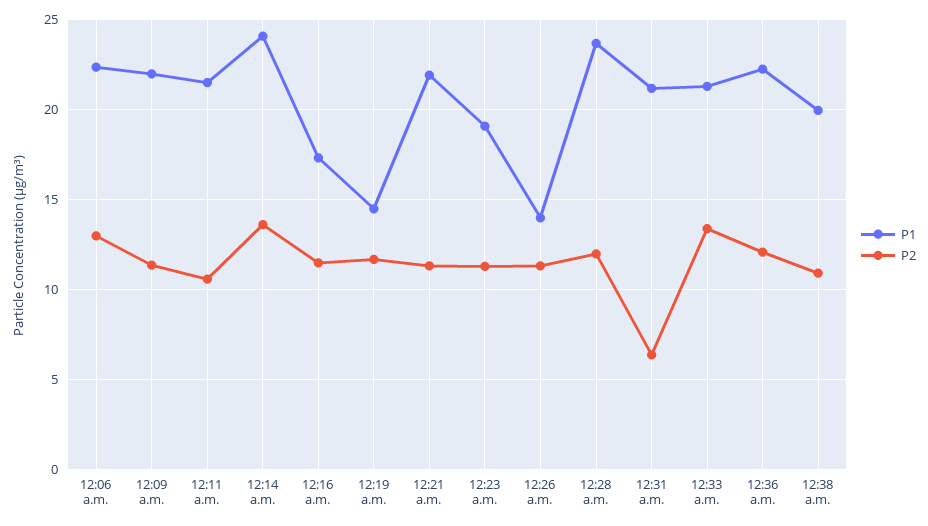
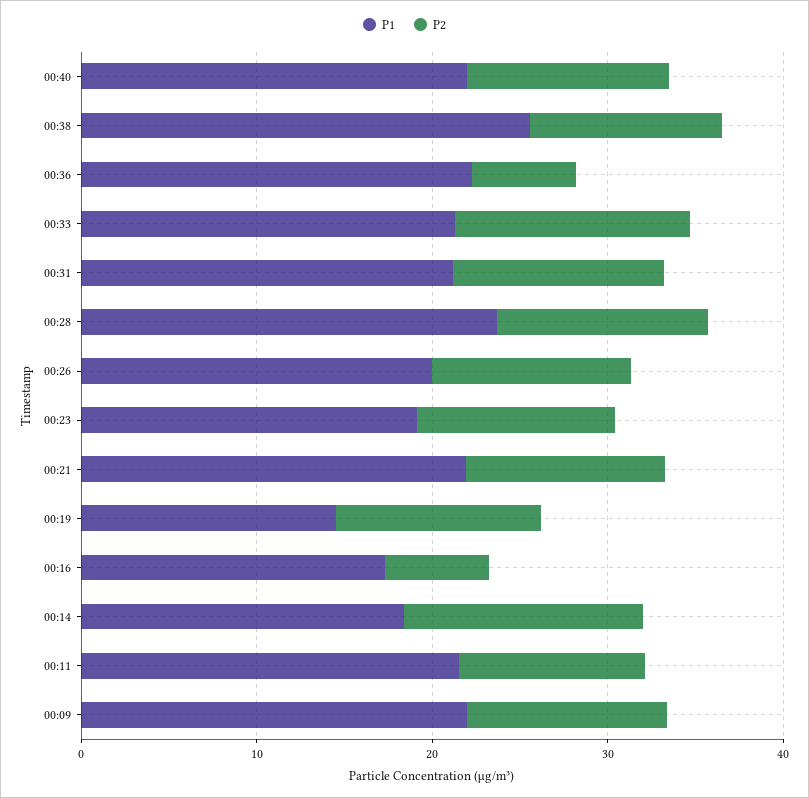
P1, 12:06 a.m.: 22.5 -> none
P2, 12:06 a.m.: 13 -> none
P1, 12:14 a.m.: 24 -> 18
P2, 12:16 a.m.: 11.5 -> 6
P1, 12:26 a.m.: 14 -> 20
P2, 12:31 a.m.: 6.5 -> 12
P2, 12:36 a.m.: 12 -> 6
P1, 12:38 a.m.: 20 -> 26
P1, 00:40: none -> 22
P2, 00:40: none -> 12

